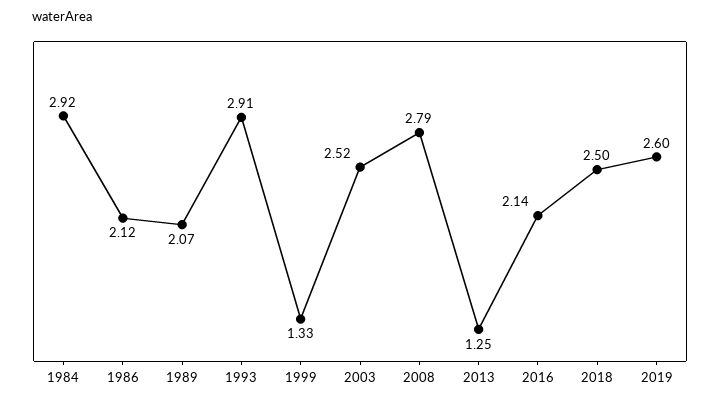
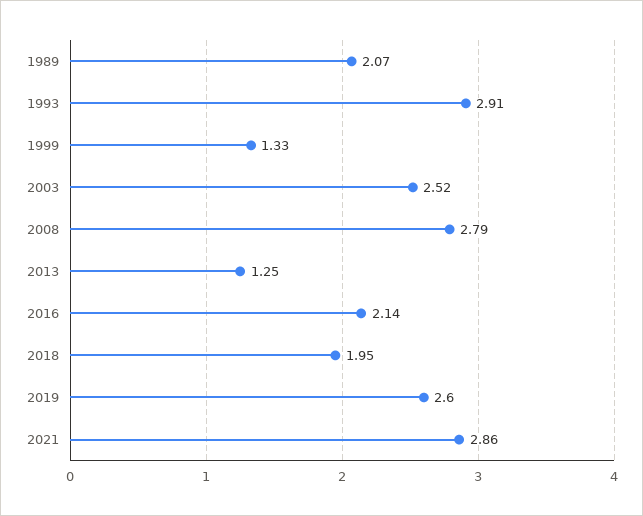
1984: 2.92 -> none
1986: 2.12 -> none
2018: 2.5 -> 1.95
2021: none -> 2.86

